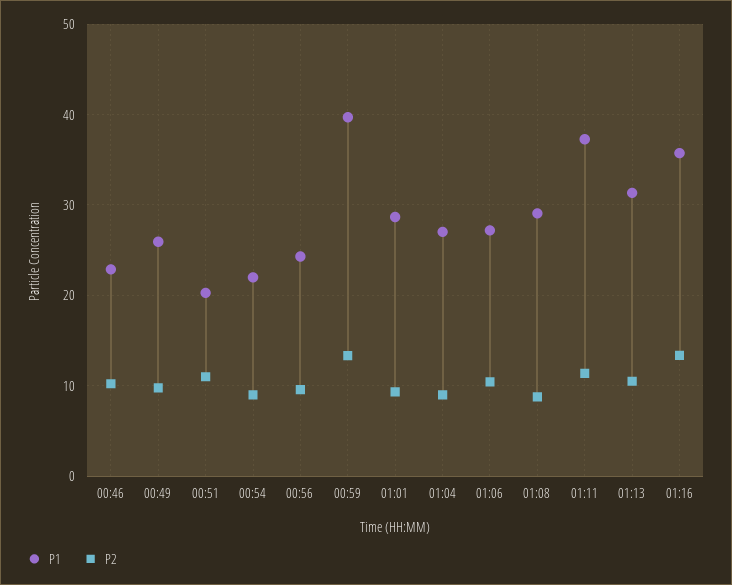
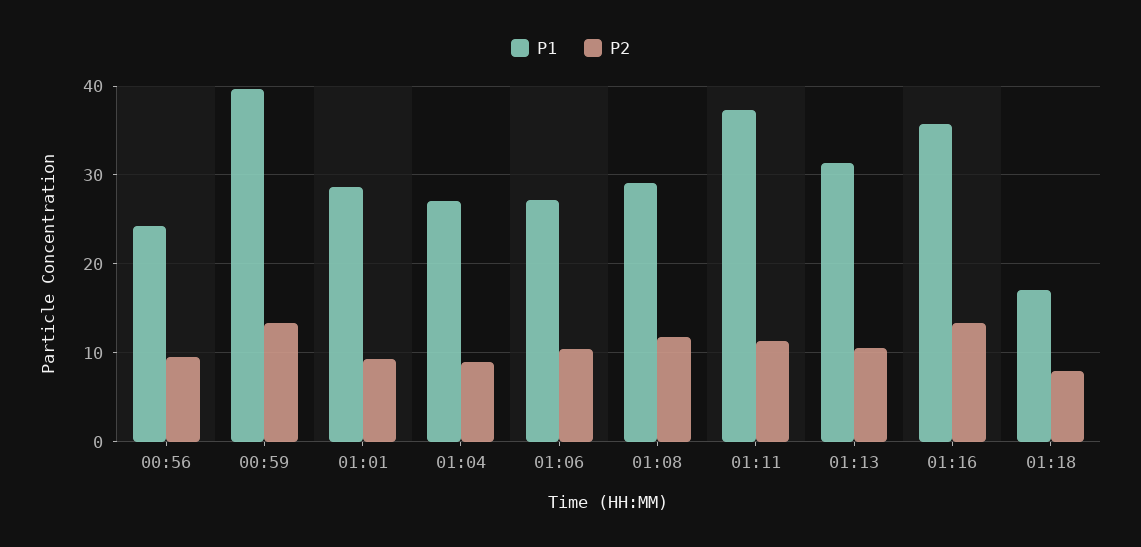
P1, 00:46: 23 -> none
P2, 00:46: 10 -> none
P1, 00:49: 26 -> none
P2, 00:49: 10 -> none
P1, 00:51: 20 -> none
P2, 00:51: 11 -> none
P1, 00:54: 22 -> none
P2, 00:54: 9 -> none
P2, 01:08: 9 -> 12
P1, 01:18: none -> 17
P2, 01:18: none -> 8

